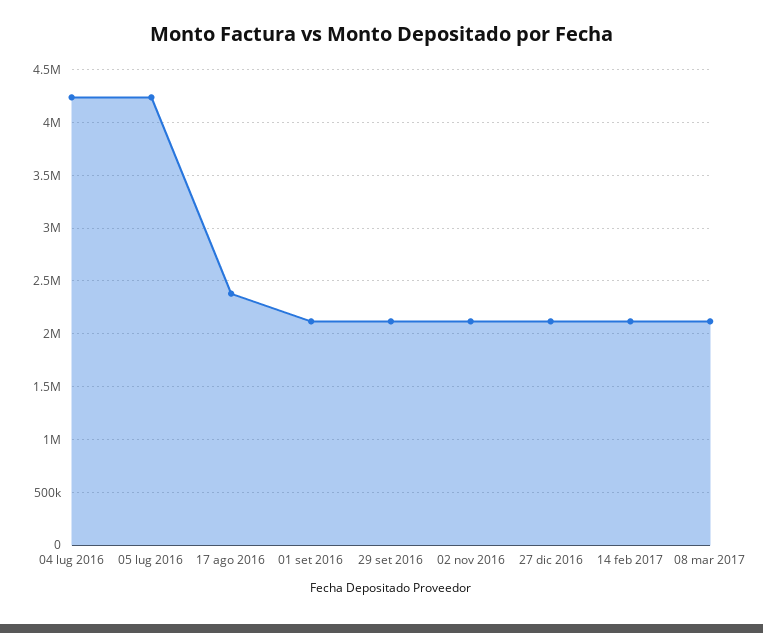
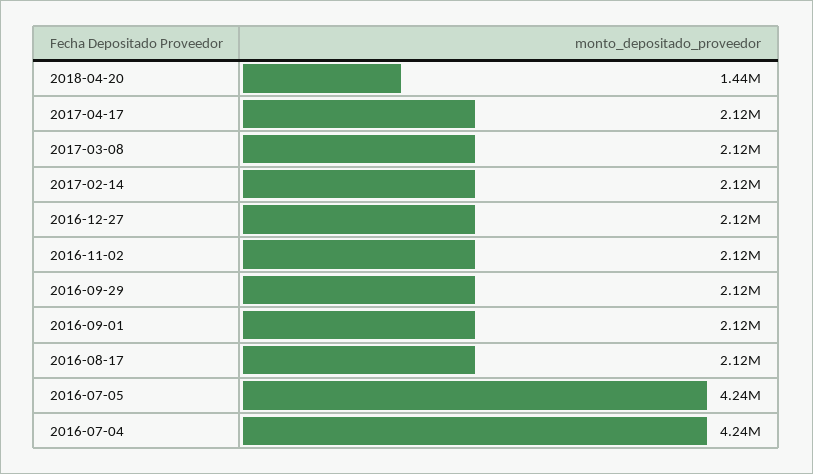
17 ago 2016: 2400000 -> 2120000
2018-04-20: none -> 1440000
2017-04-17: none -> 2120000

